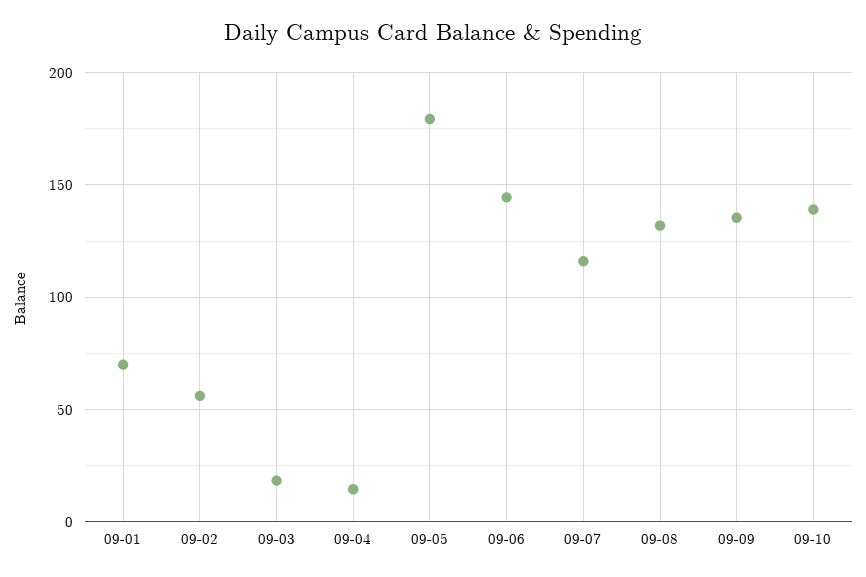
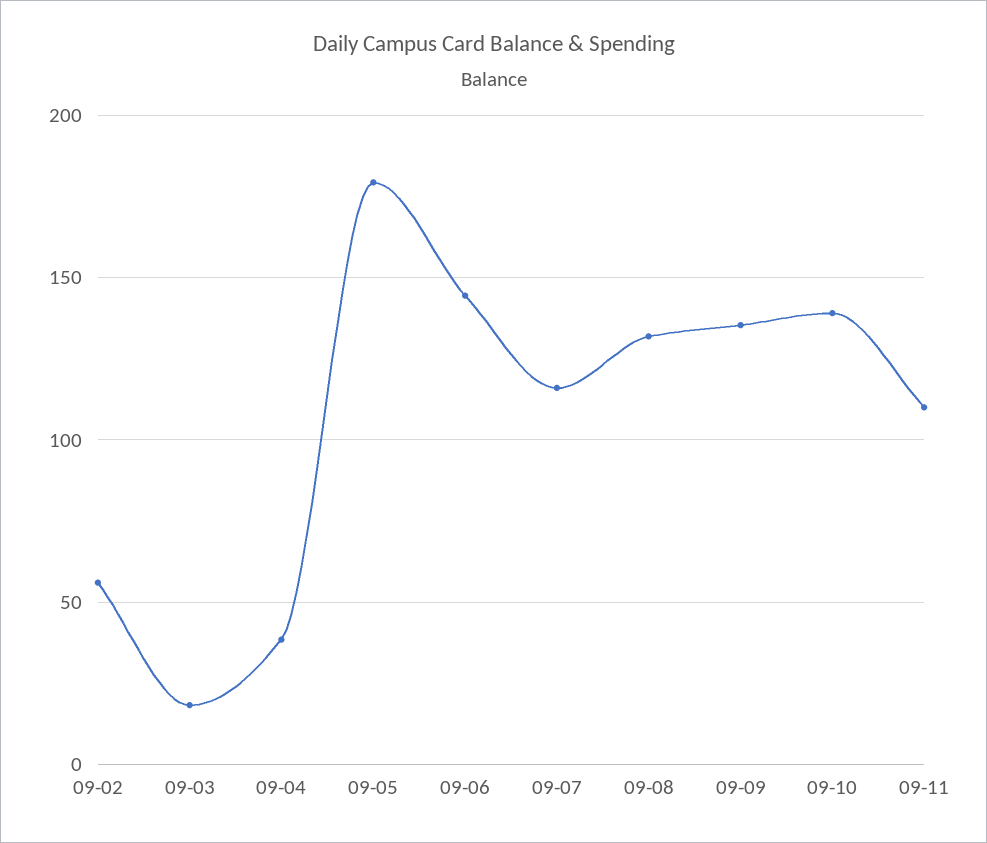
09-01: 70 -> none
09-04: 15 -> 40
09-11: none -> 110

